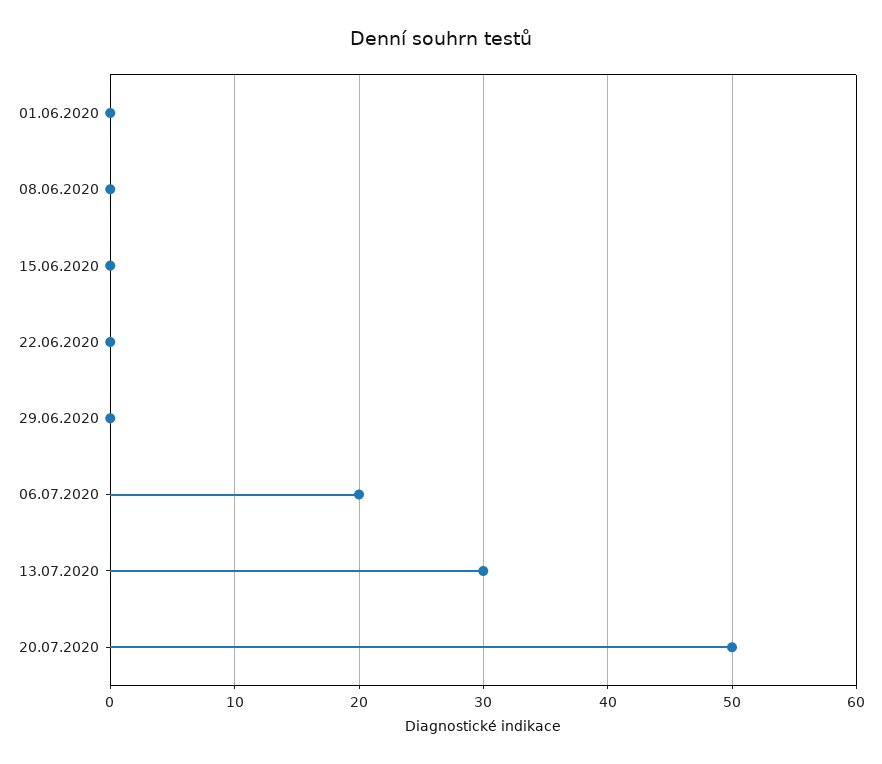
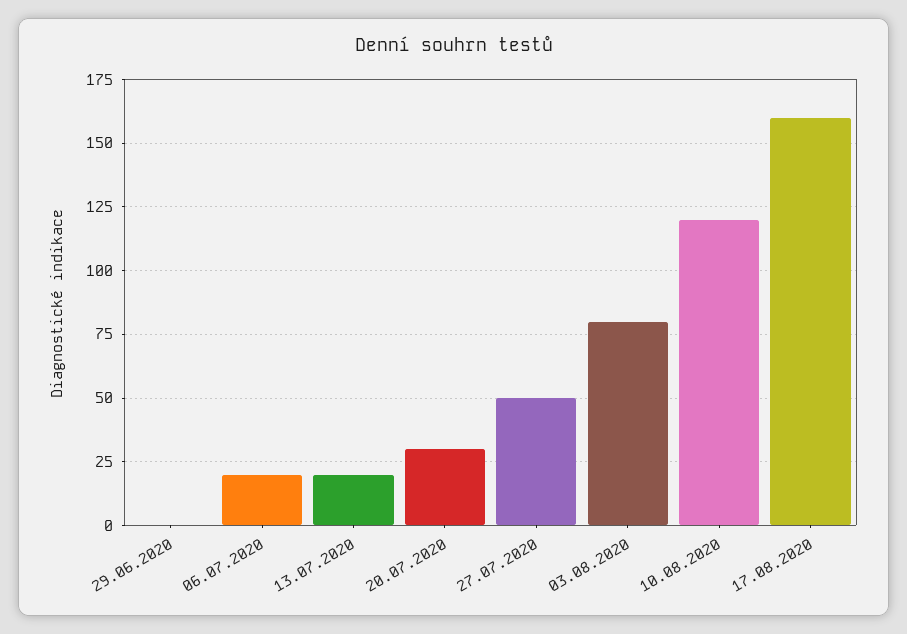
01.06.2020: 0 -> none
08.06.2020: 0 -> none
15.06.2020: 0 -> none
22.06.2020: 0 -> none
13.07.2020: 30 -> 20
20.07.2020: 50 -> 30
27.07.2020: none -> 50
03.08.2020: none -> 80
10.08.2020: none -> 120
17.08.2020: none -> 160

